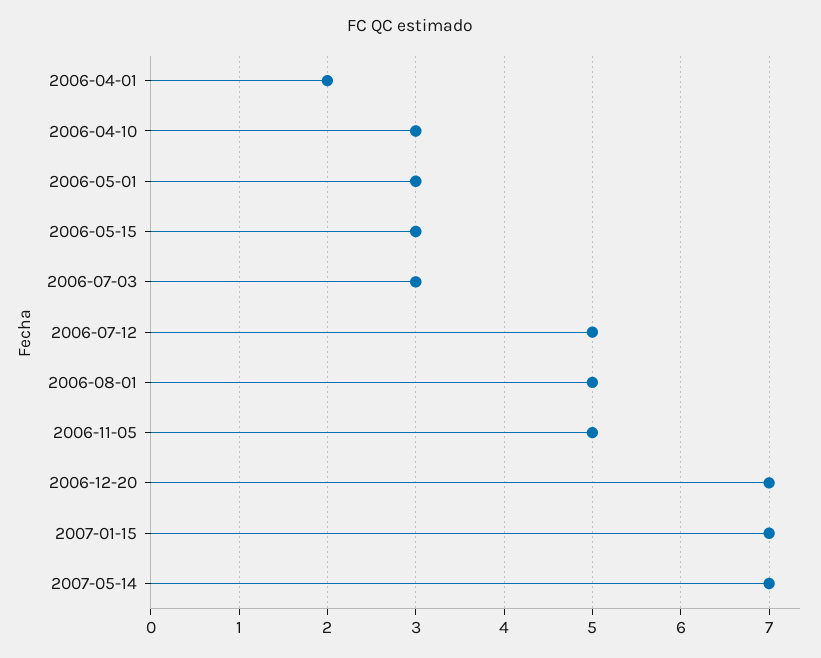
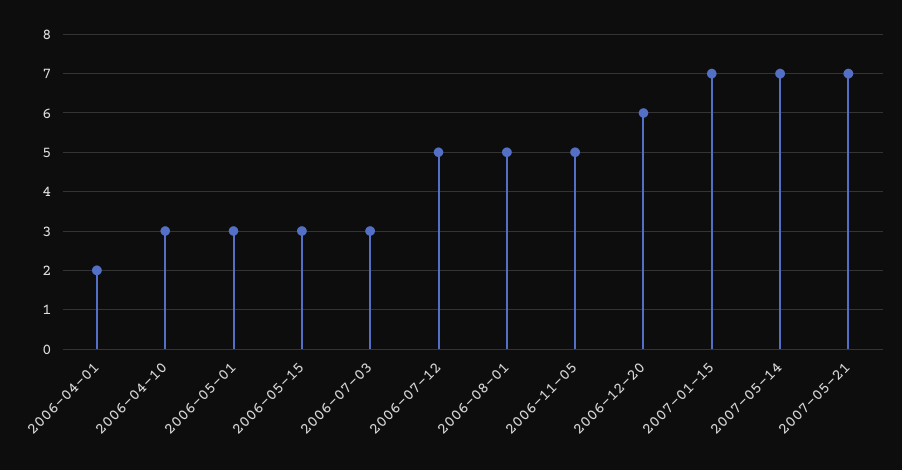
2006-12-20: 7 -> 6
2007-05-21: none -> 7

